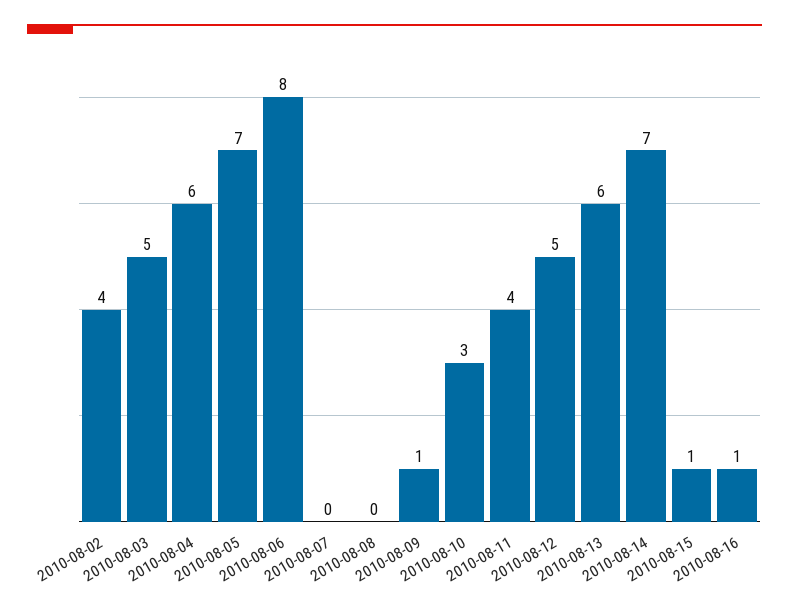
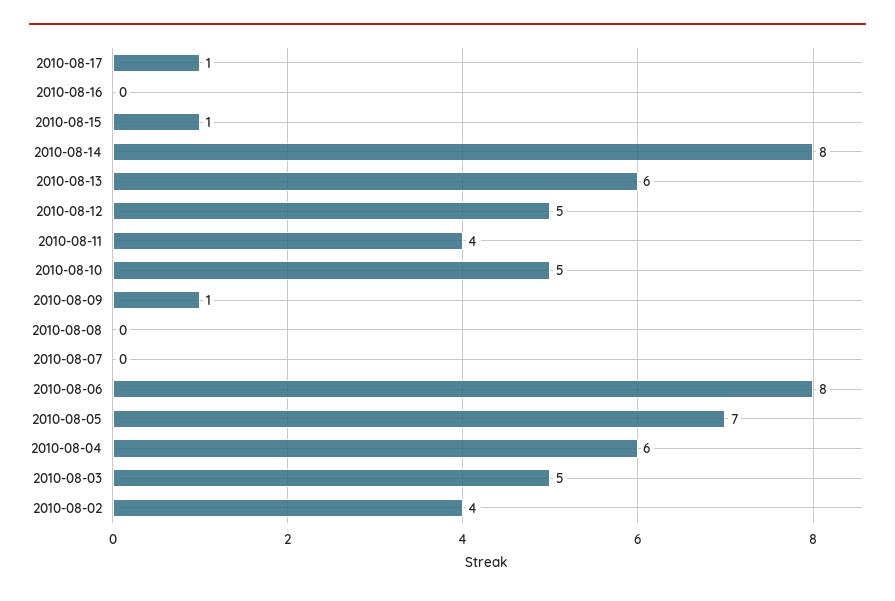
2010-08-10: 3 -> 5
2010-08-14: 7 -> 8
2010-08-16: 1 -> 0
2010-08-17: none -> 1

